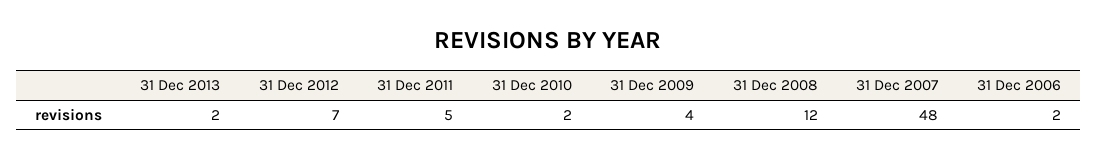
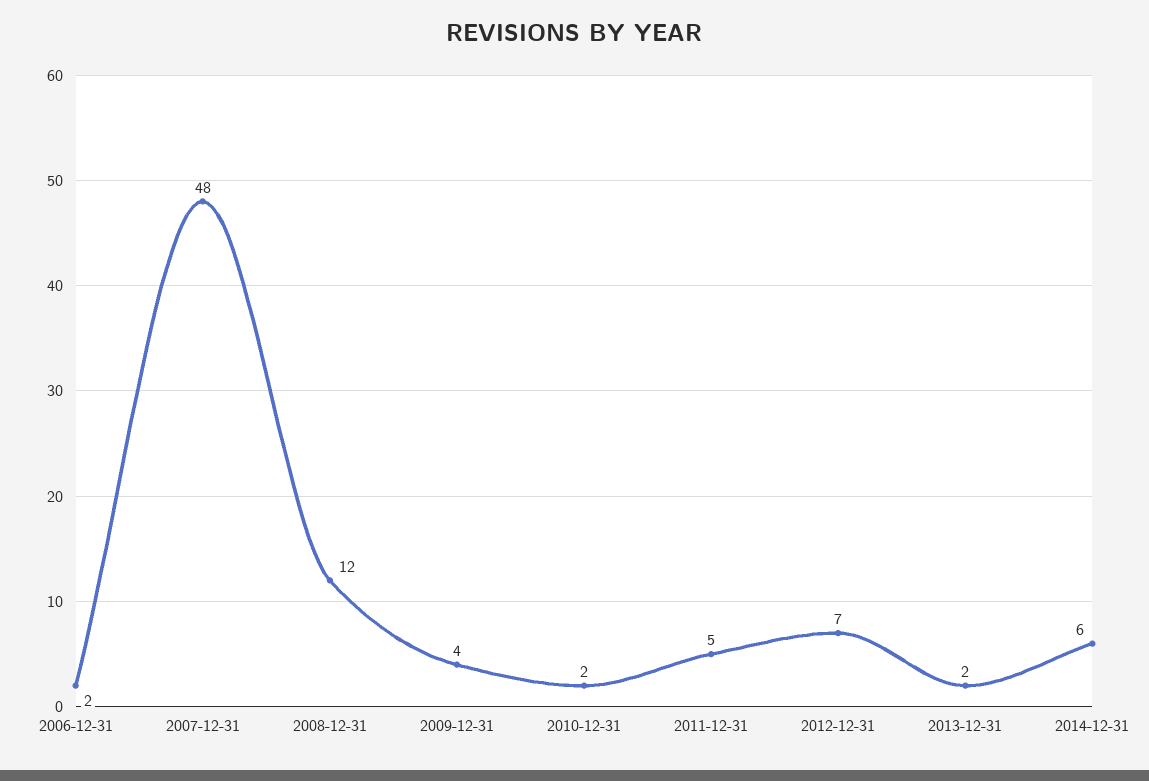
2014-12-31: none -> 6

